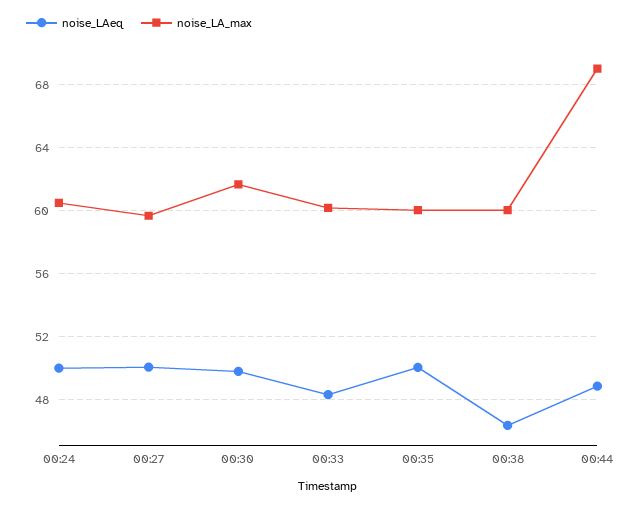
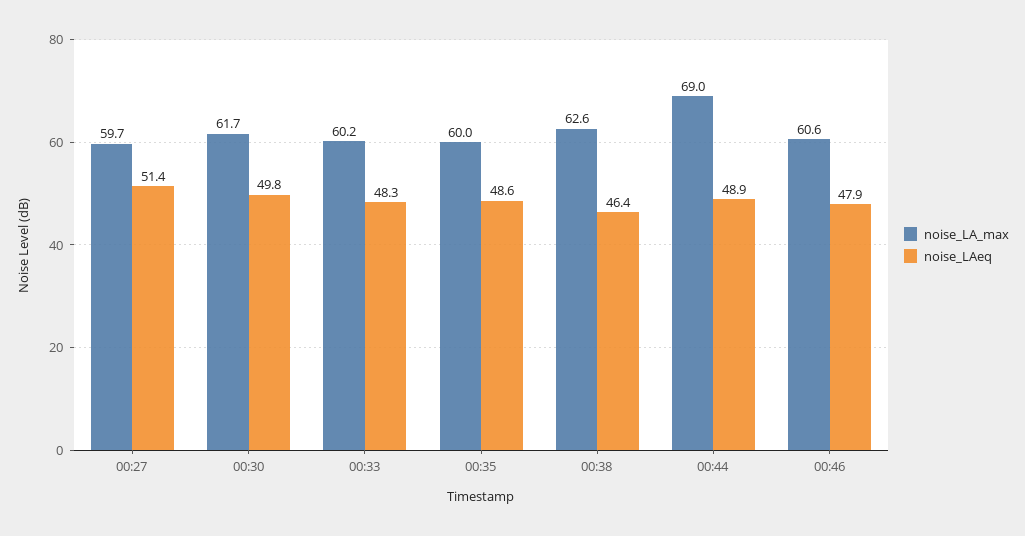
noise_LAeq, 00:24: 50 -> none
noise_LA_max, 00:24: 60.5 -> none
noise_LAeq, 00:27: 50 -> 51.4
noise_LAeq, 00:35: 50 -> 48.6
noise_LA_max, 00:38: 60 -> 62.6
noise_LA_max, 00:46: none -> 60.6
noise_LAeq, 00:46: none -> 47.9

